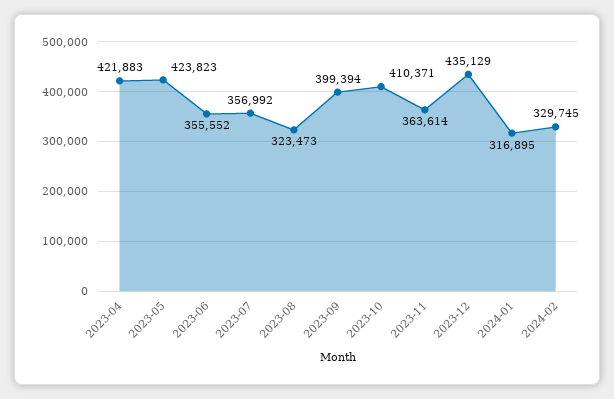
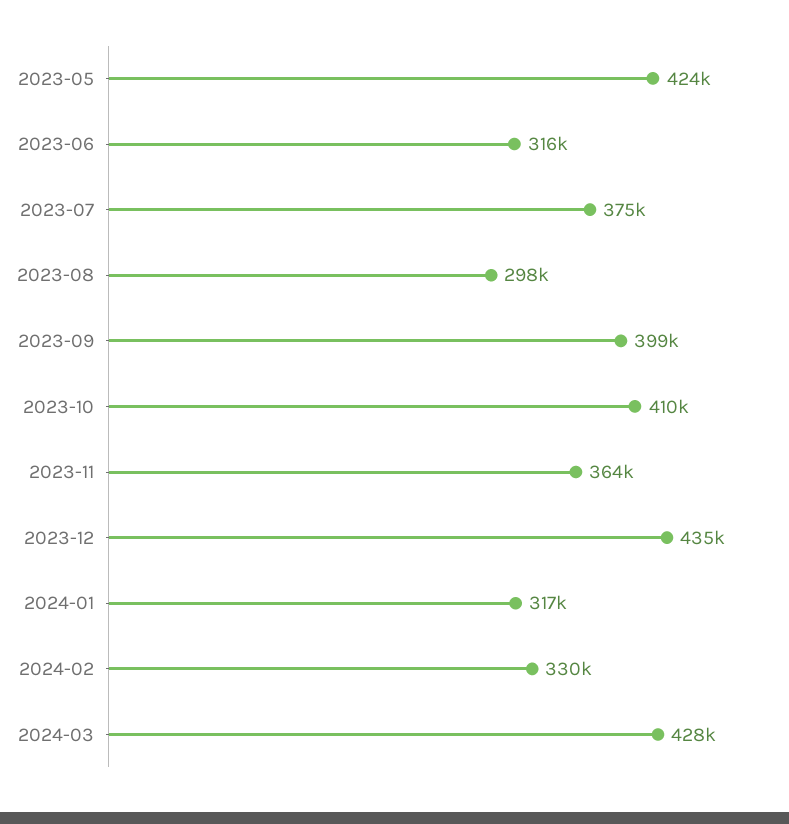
2023-04: 421883 -> none
2023-06: 355552 -> 316000
2023-07: 356992 -> 375000
2023-08: 323473 -> 298000
2024-03: none -> 428000

